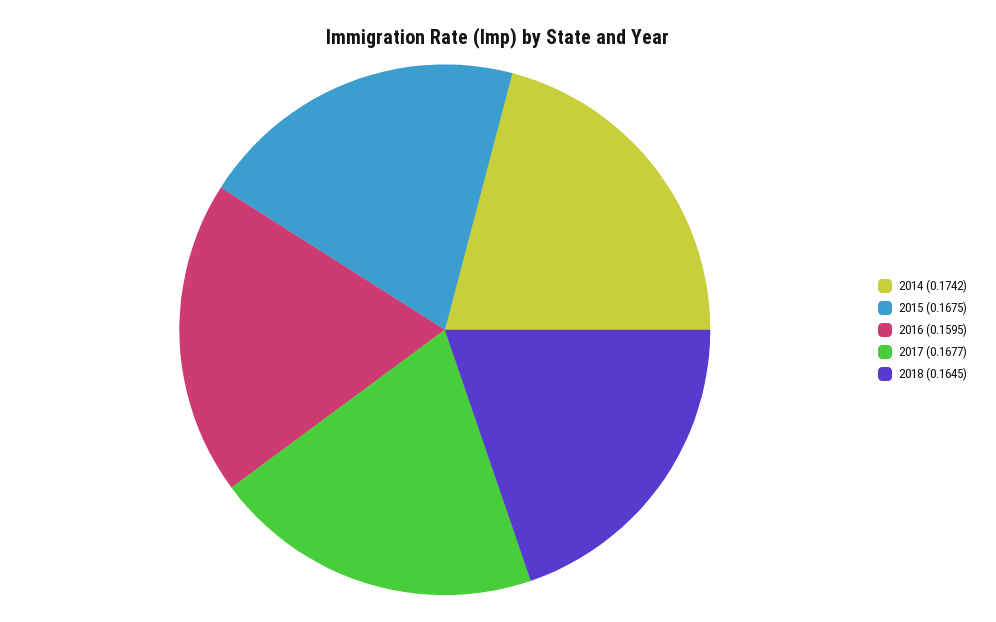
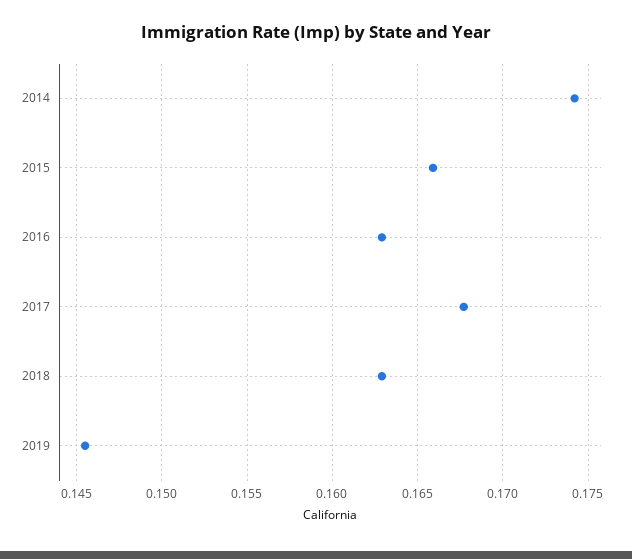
2015: 0.1675 -> 0.166
2016: 0.1595 -> 0.163
2018: 0.1645 -> 0.163
2019: none -> 0.1455

